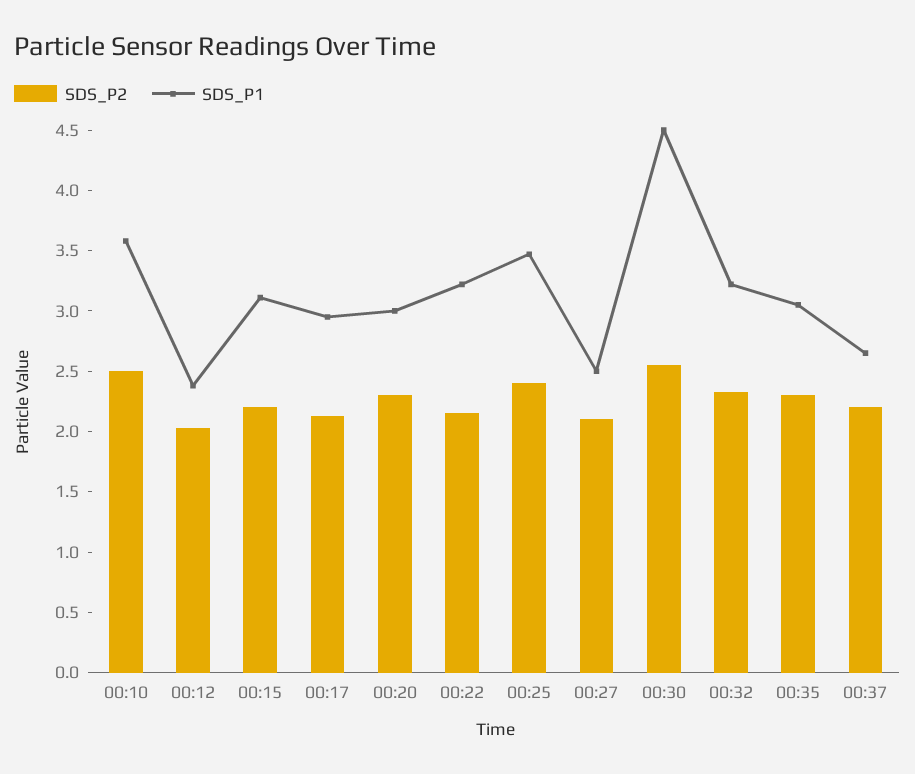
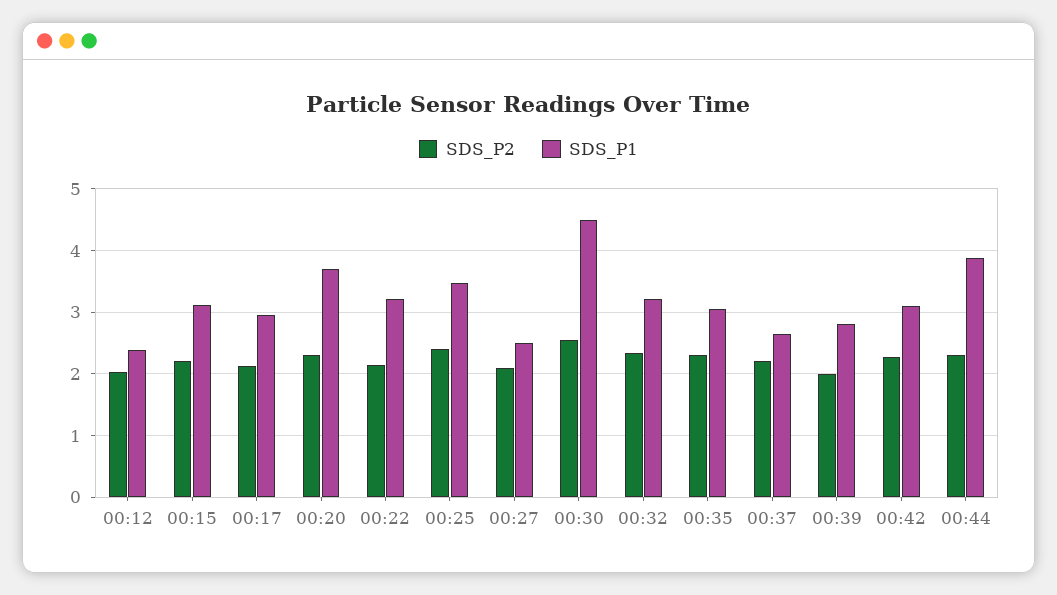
SDS_P2, 00:10: 2.5 -> none
SDS_P1, 00:10: 3.6 -> none
SDS_P1, 00:20: 3 -> 3.7
SDS_P2, 00:39: none -> 2
SDS_P1, 00:39: none -> 2.8
SDS_P2, 00:42: none -> 2.3
SDS_P1, 00:42: none -> 3.1
SDS_P2, 00:44: none -> 2.3
SDS_P1, 00:44: none -> 3.9

